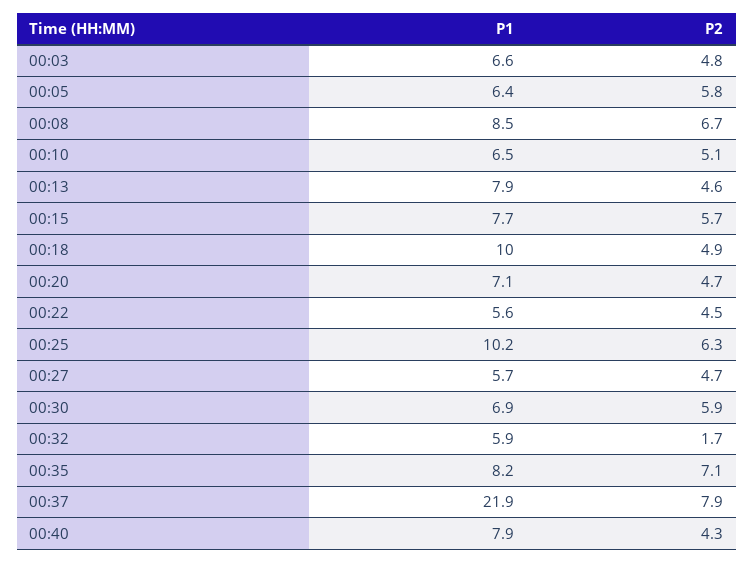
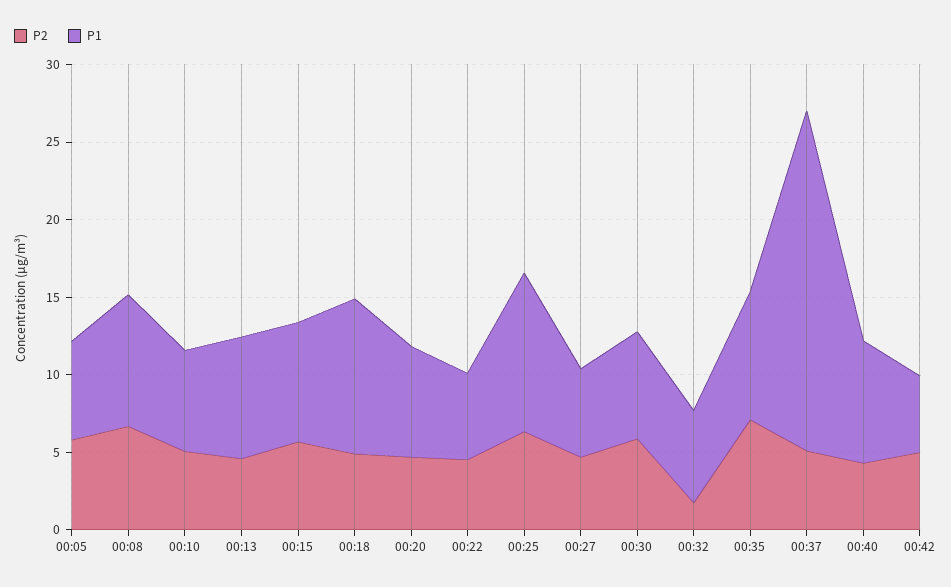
P1, 00:03: 6.6 -> none
P2, 00:03: 4.8 -> none
P2, 00:37: 7.9 -> 5
P2, 00:42: none -> 5
P1, 00:42: none -> 5

